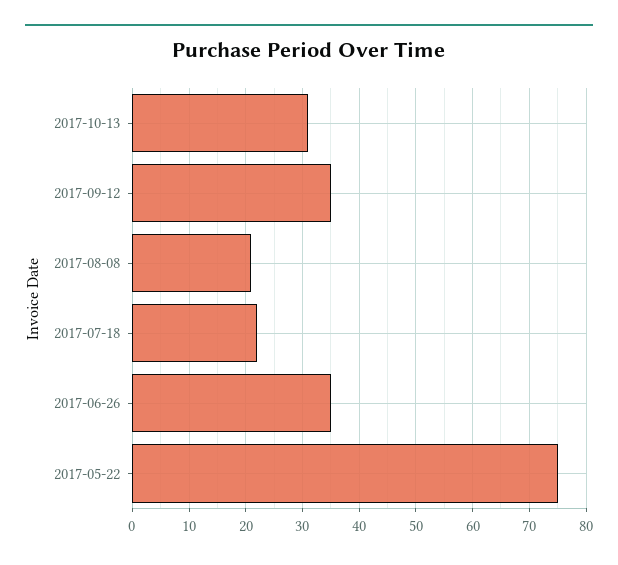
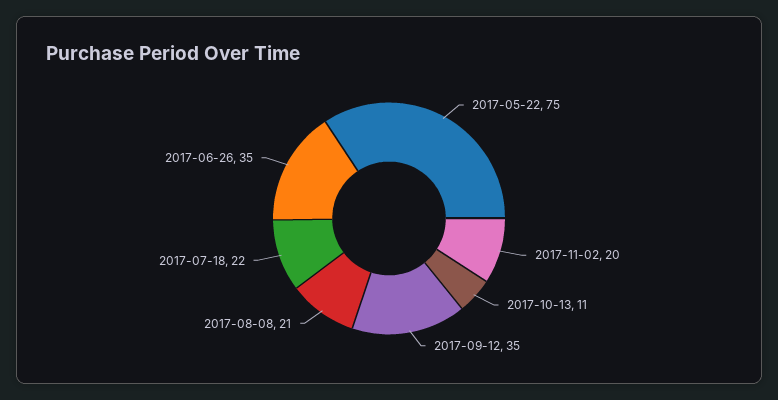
2017-10-13: 30 -> 11
2017-11-02: none -> 20

